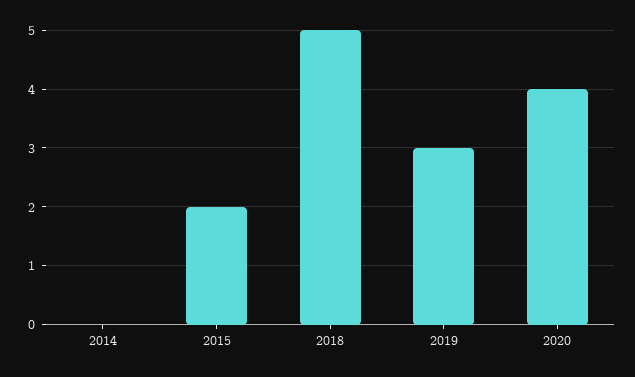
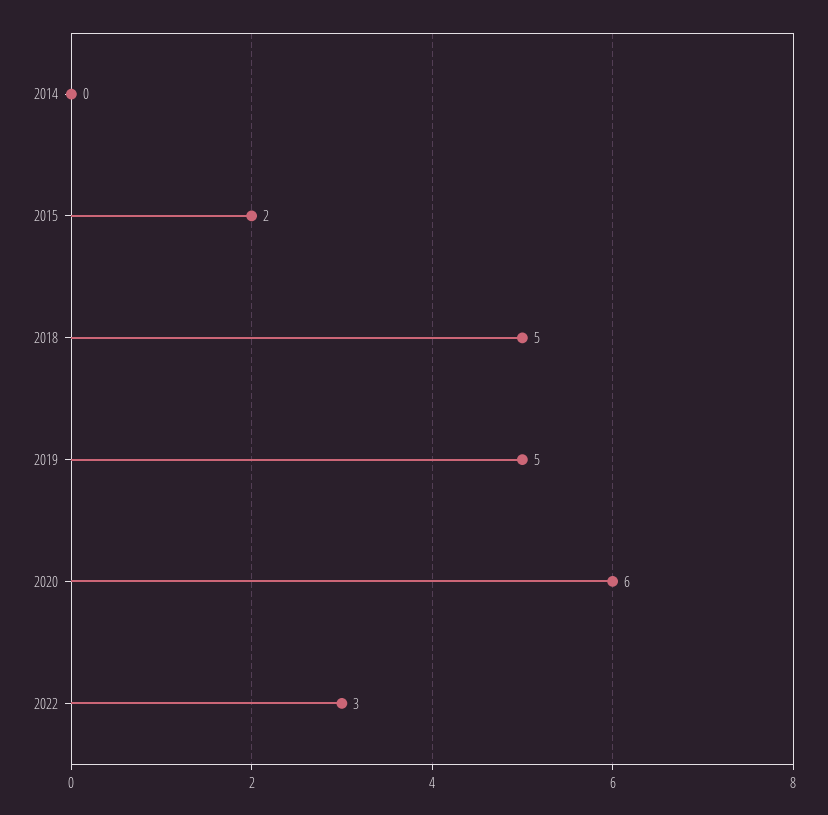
2019: 3 -> 5
2020: 4 -> 6
2022: none -> 3

